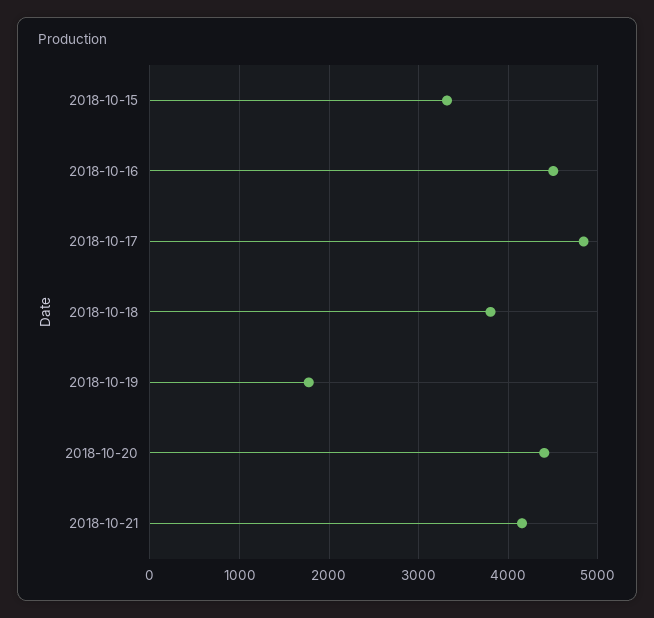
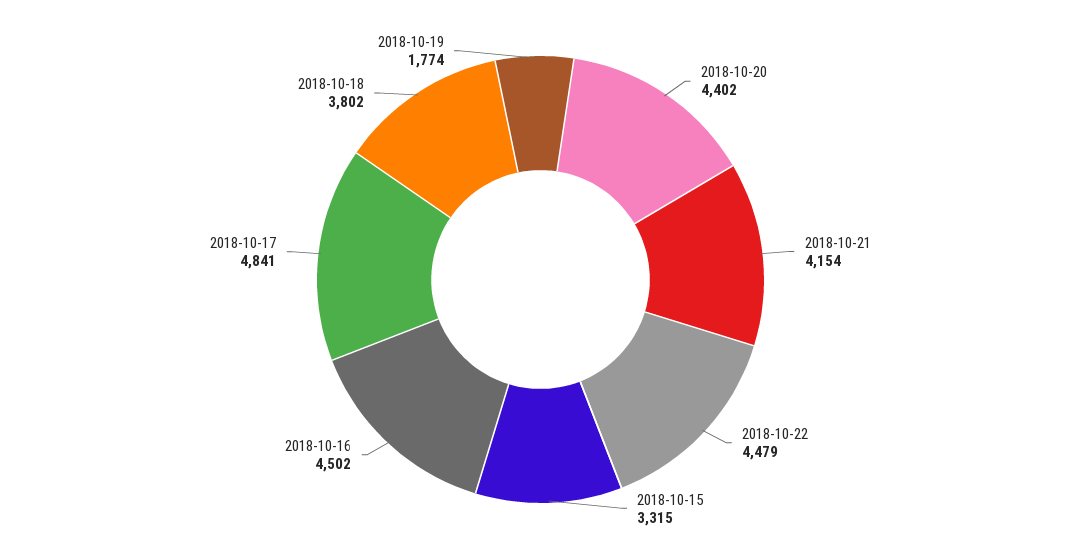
2018-10-22: none -> 4479

